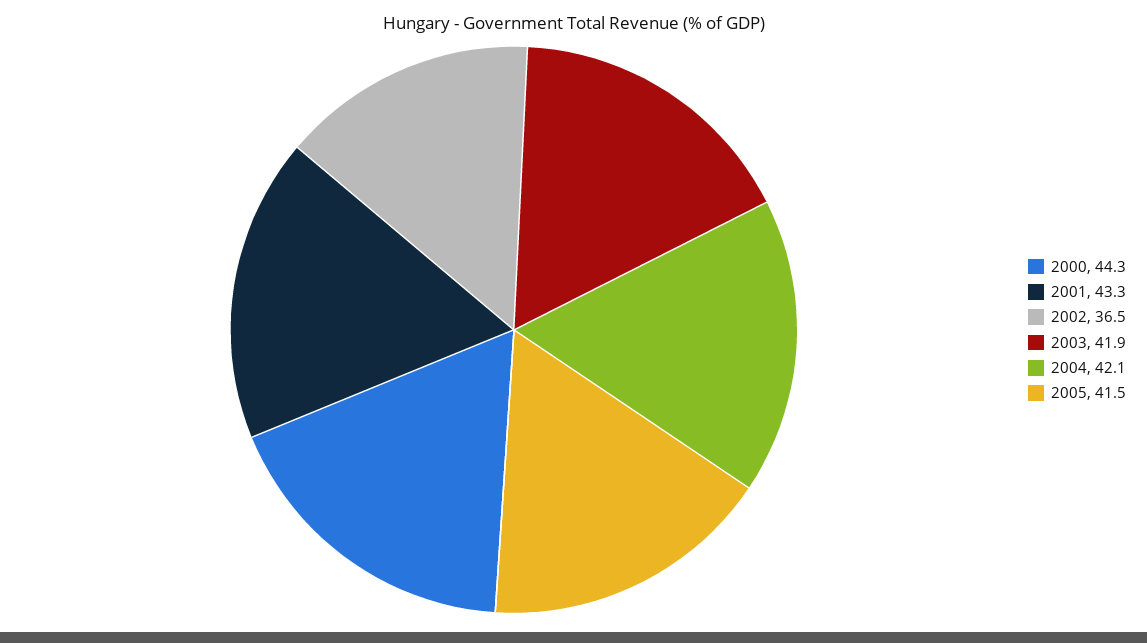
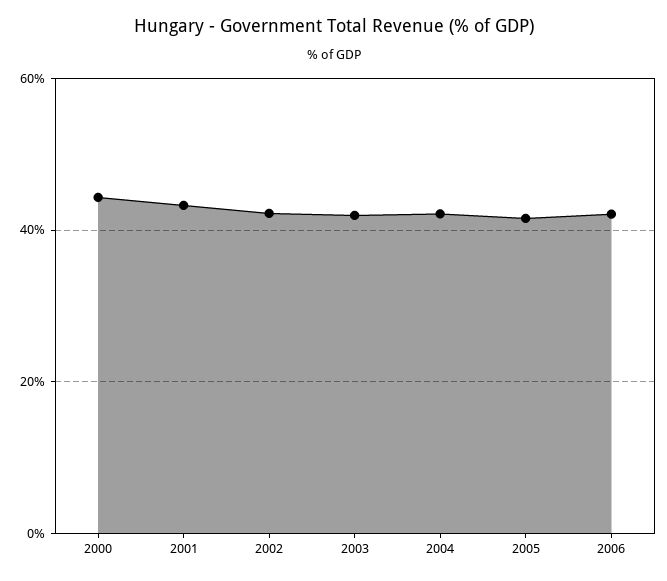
2002: 36.5 -> 42
2006: none -> 42

